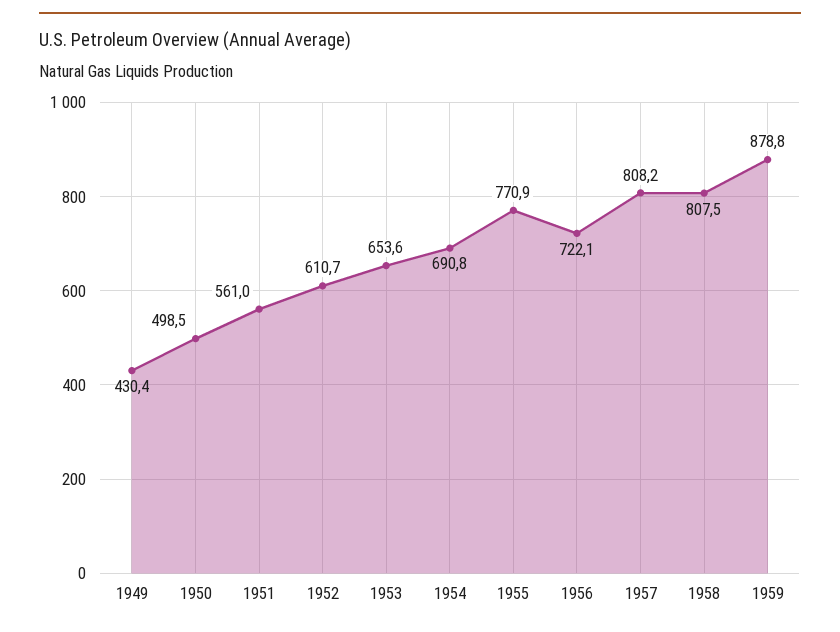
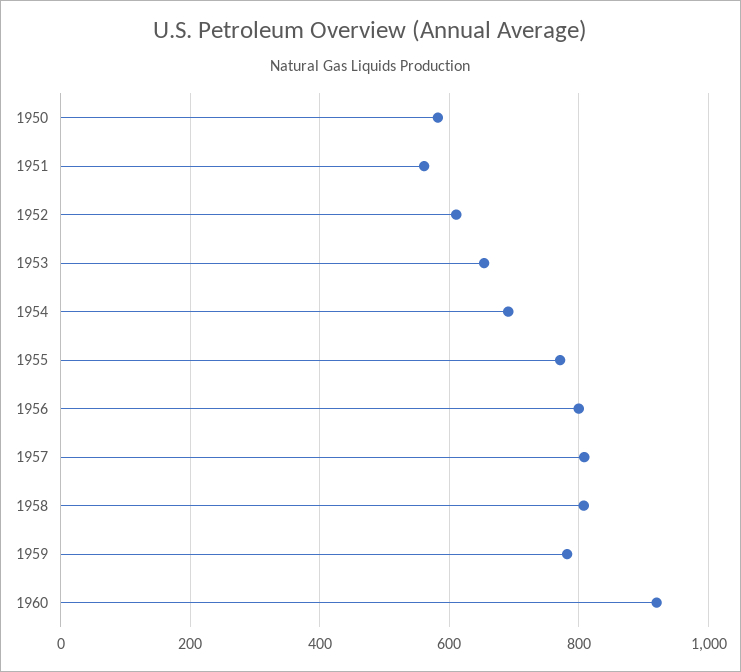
1949: 430.4 -> none
1950: 498.5 -> 580
1956: 722.1 -> 800
1959: 878.8 -> 780
1960: none -> 920

